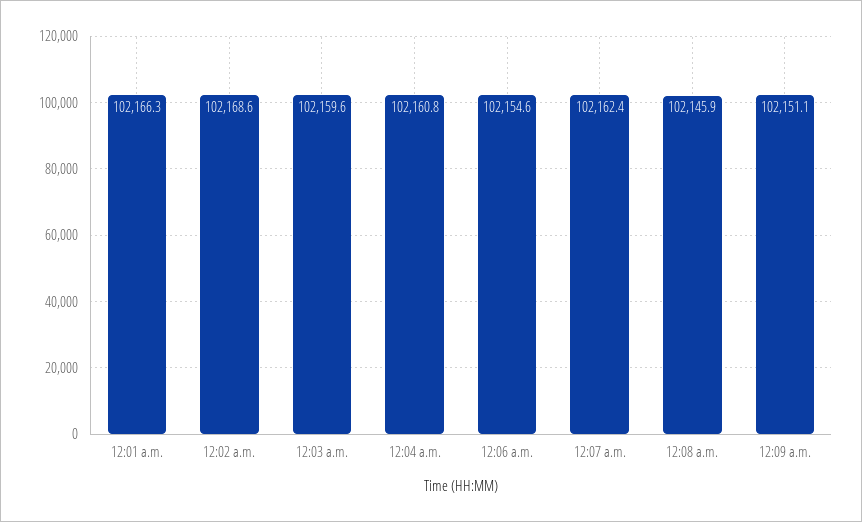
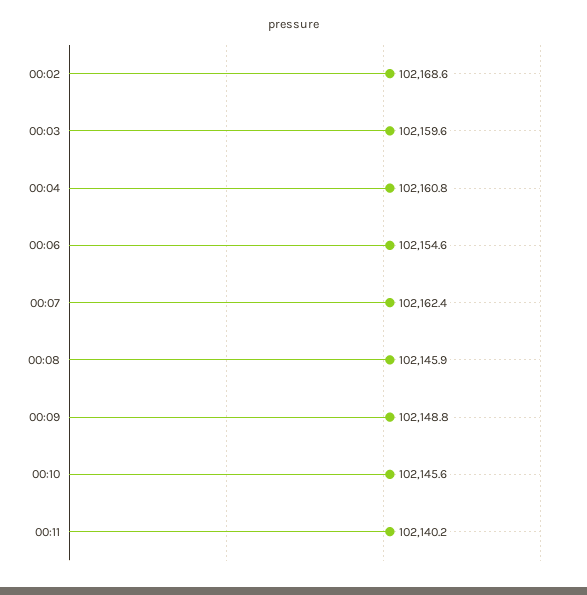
12:01 a.m.: 102166.3 -> none
12:09 a.m.: 102151.1 -> 102148.8
00:10: none -> 102145.6
00:11: none -> 102140.2

